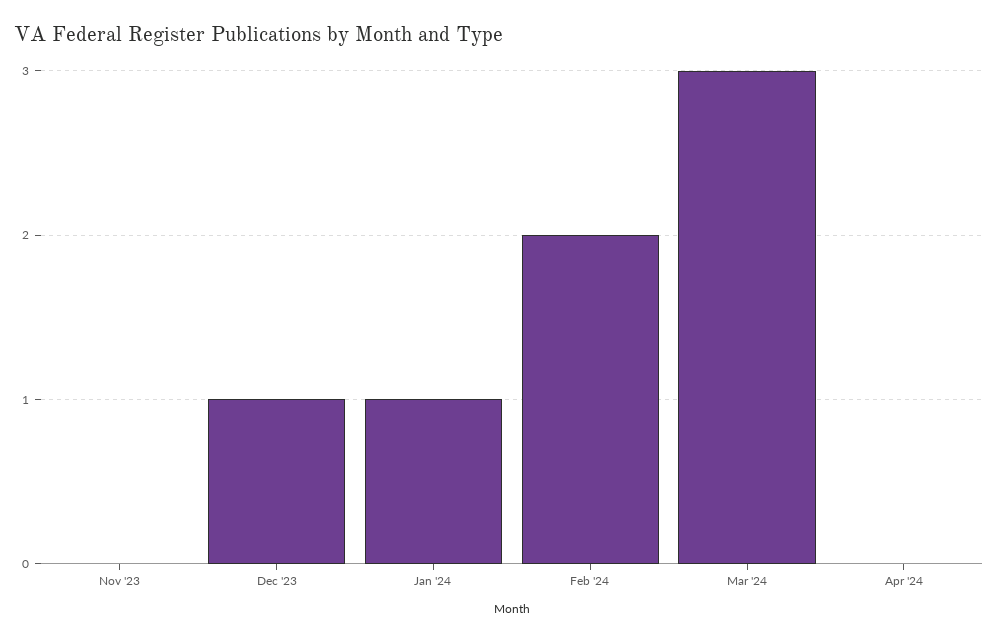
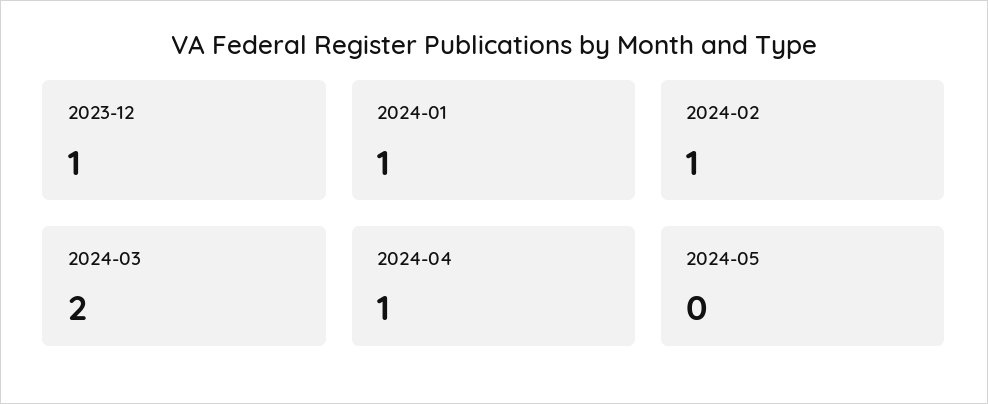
Nov '23: 0 -> none
Feb '24: 2 -> 1
Mar '24: 3 -> 2
Apr '24: 0 -> 1
2024-05: none -> 0

